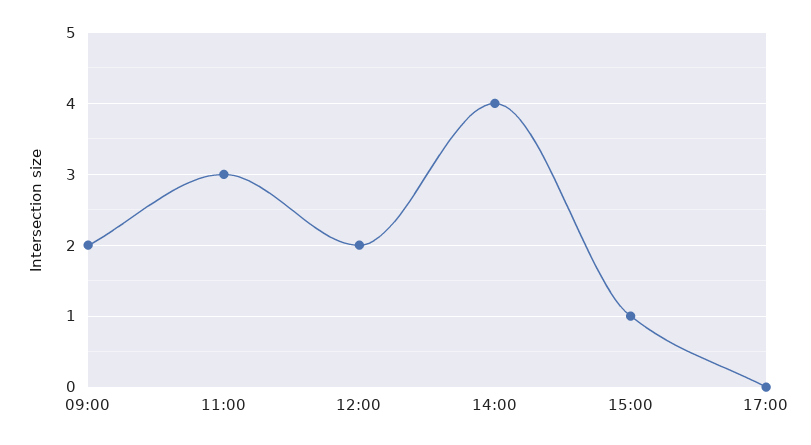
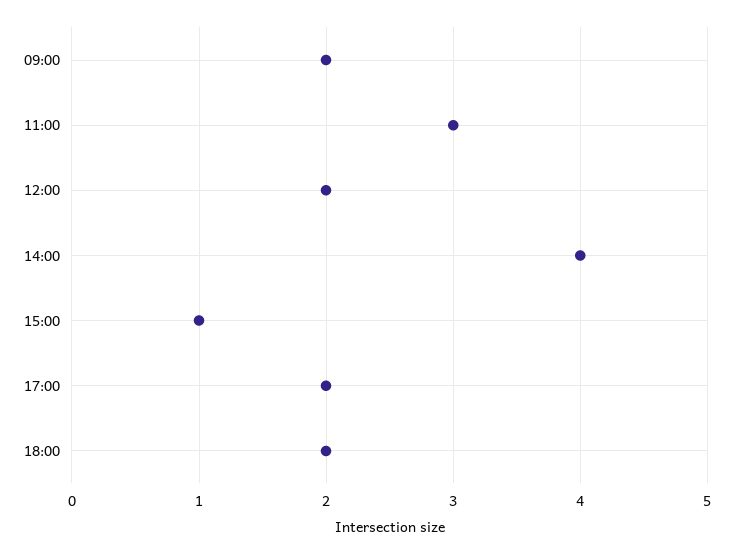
17:00: 0 -> 2
18:00: none -> 2

